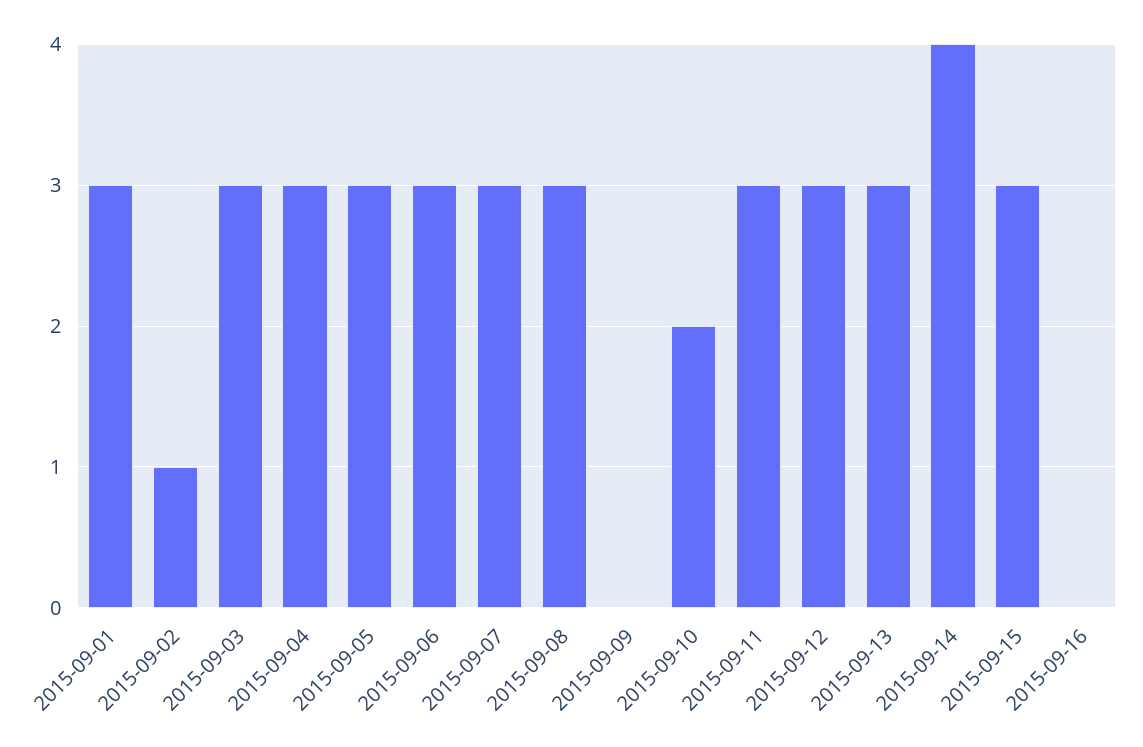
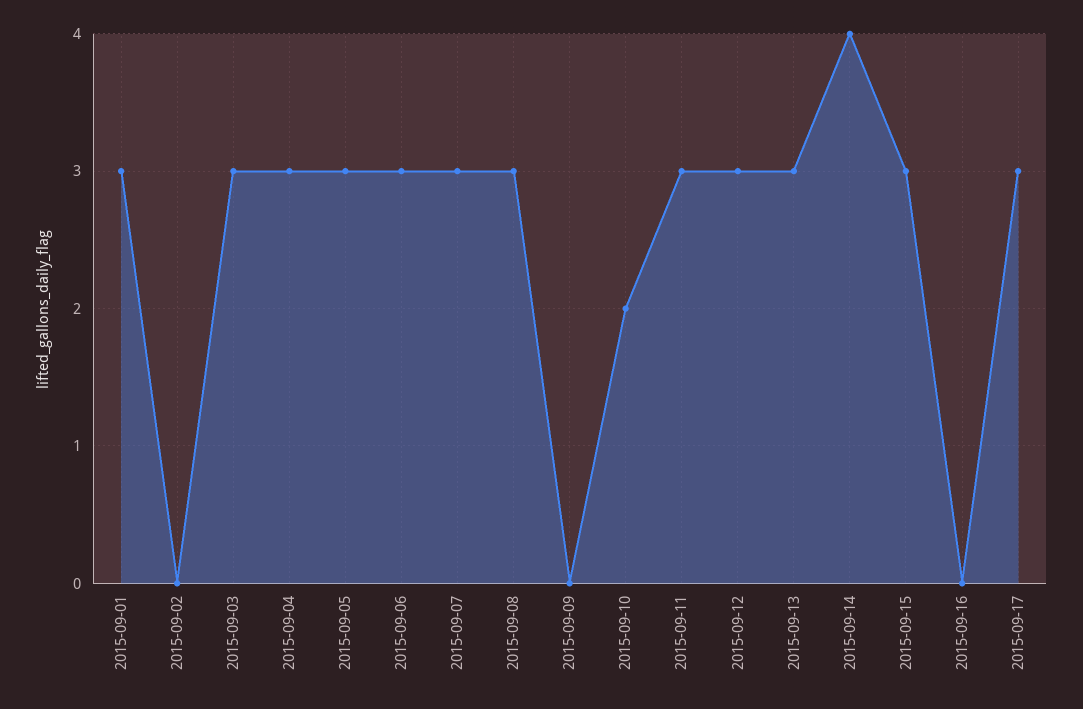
2015-09-02: 1 -> 0
2015-09-17: none -> 3

